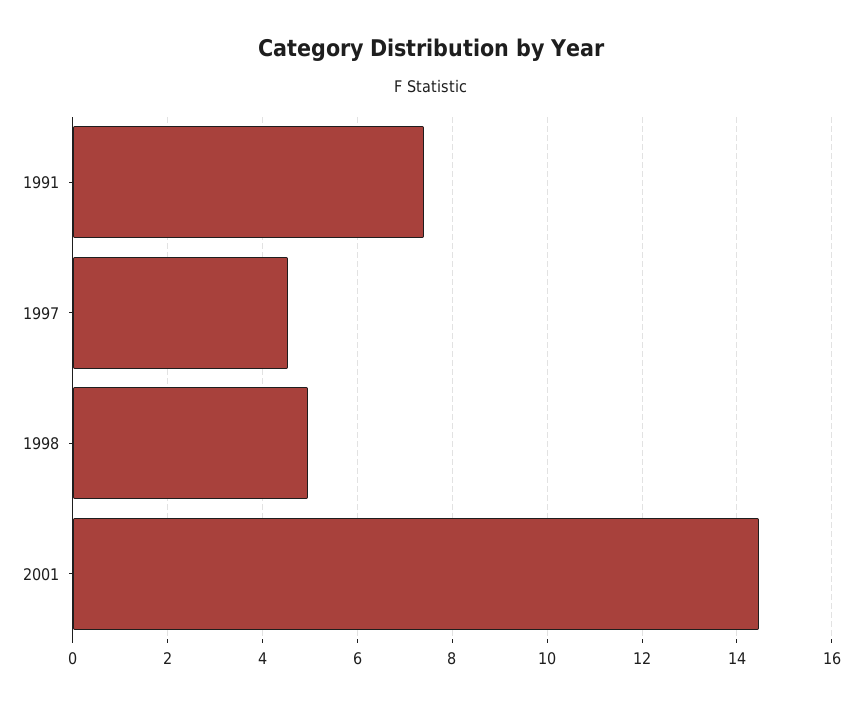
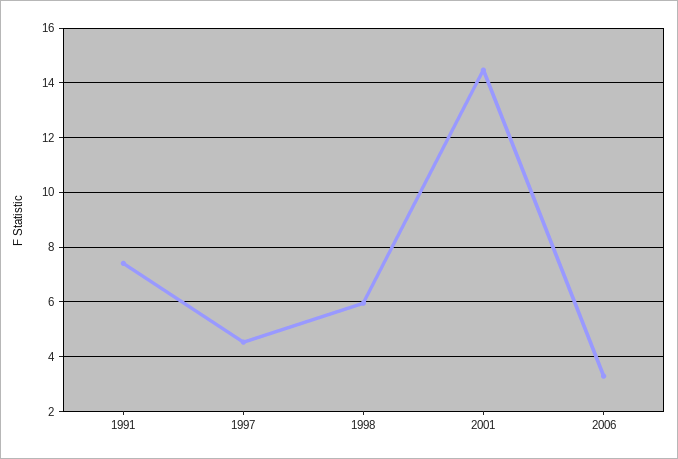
1998: 5 -> 6
2006: none -> 3.25

